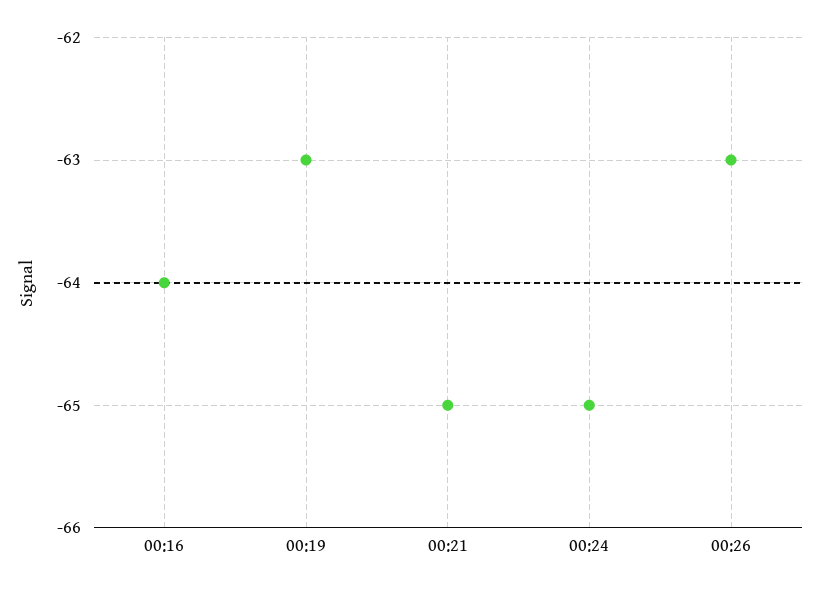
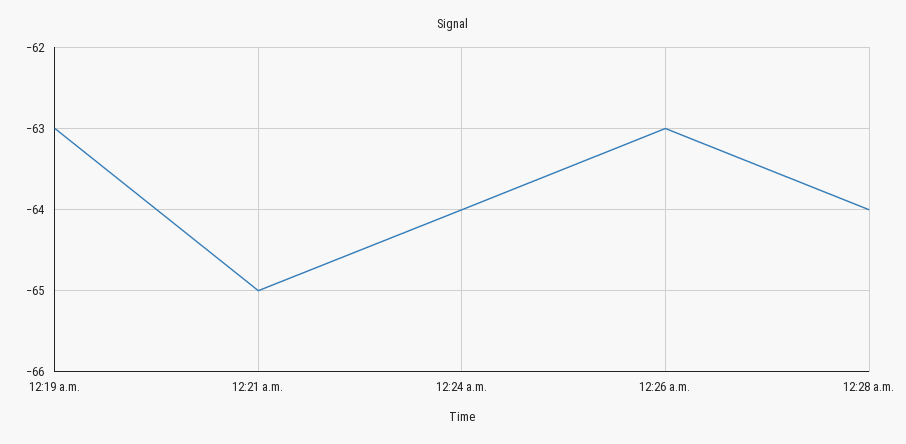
00:16: -64 -> none
00:24: -65 -> -64
12:28 a.m.: none -> -64

